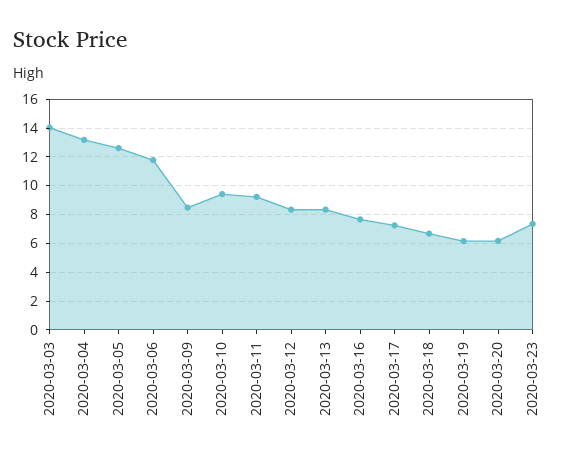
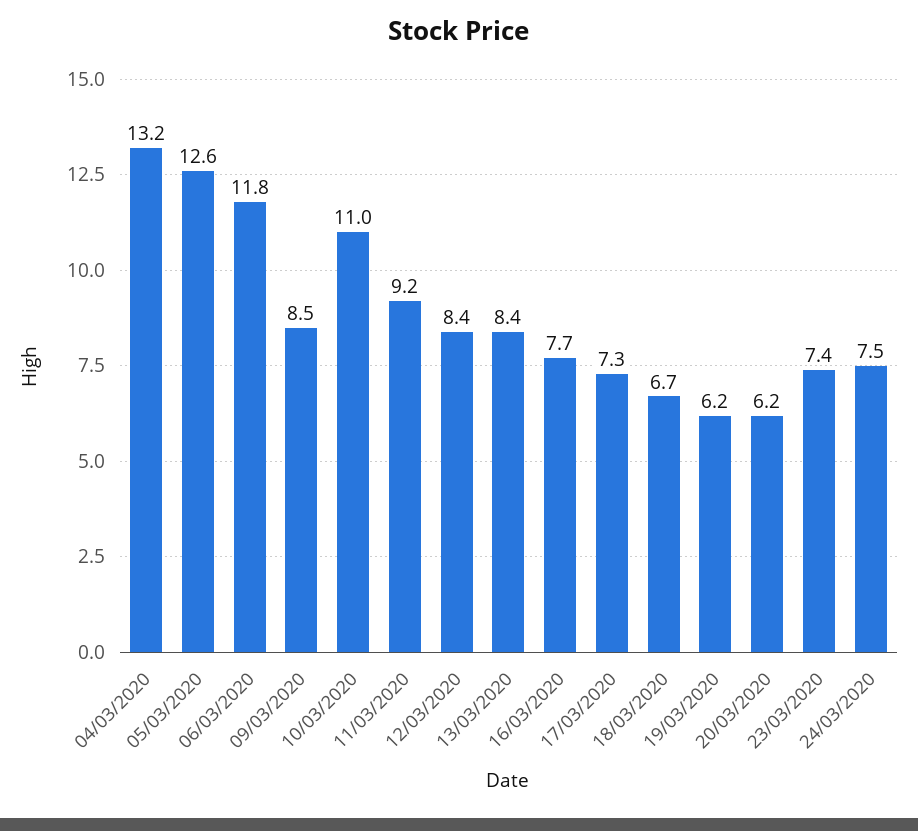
2020-03-03: 14 -> none
2020-03-10: 9.5 -> 11
24/03/2020: none -> 7.5

